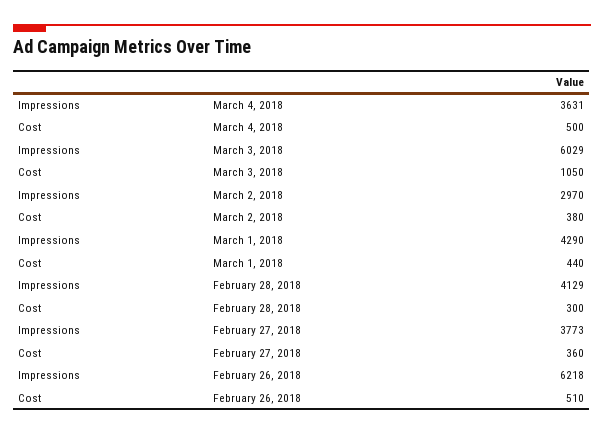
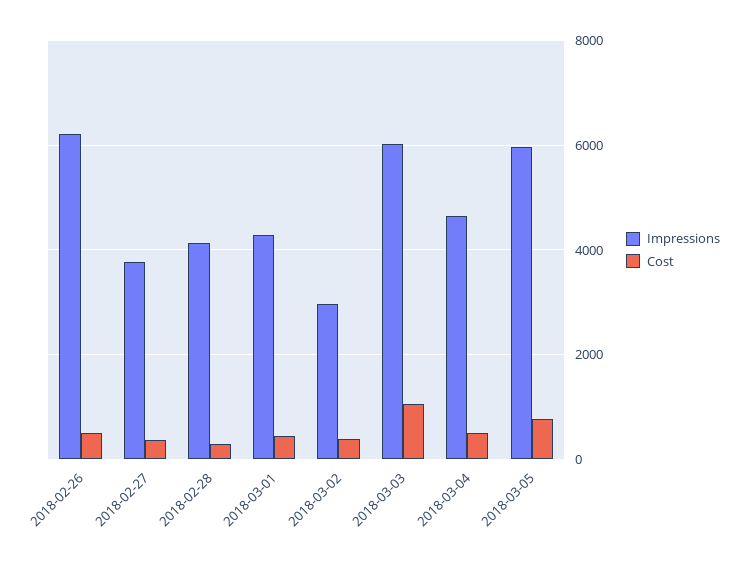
Impressions, March 4, 2018: 3631 -> 4600
Impressions, 2018-03-05: none -> 6000
Cost, 2018-03-05: none -> 800

